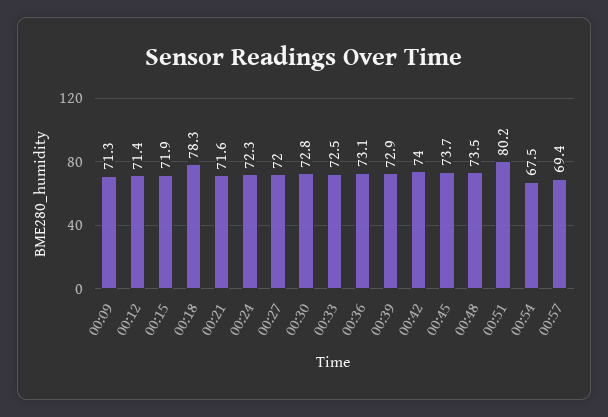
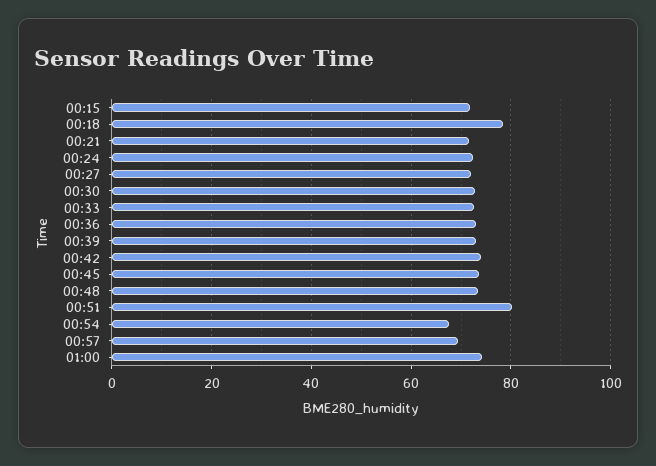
00:09: 71.3 -> none
00:12: 71.4 -> none
01:00: none -> 74

